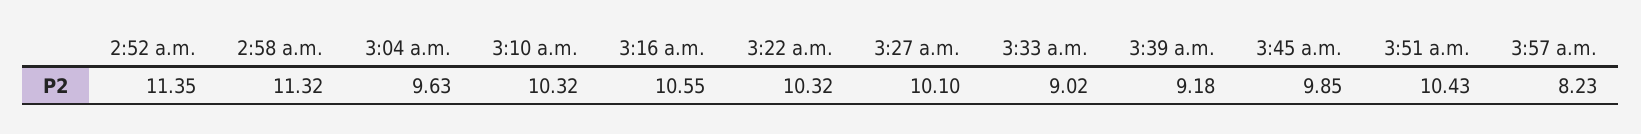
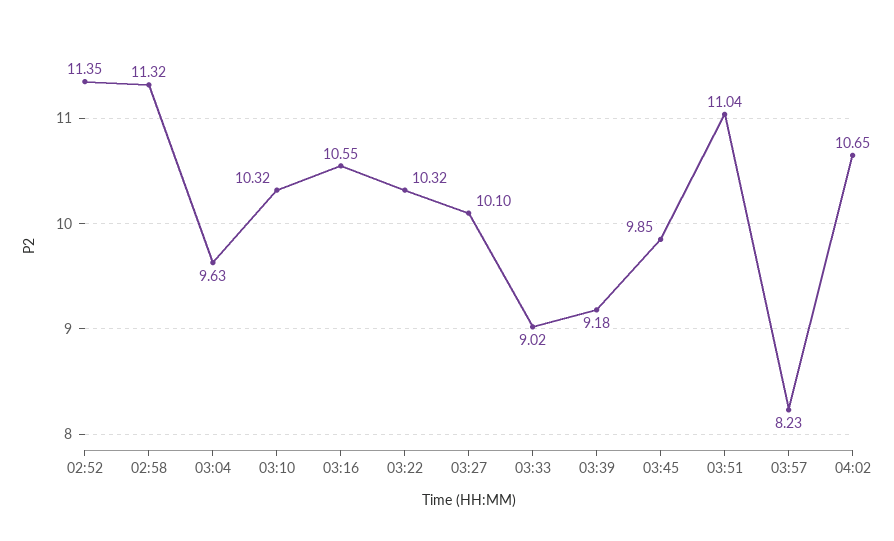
3:51 a.m.: 10.43 -> 11.04
04:02: none -> 10.65

